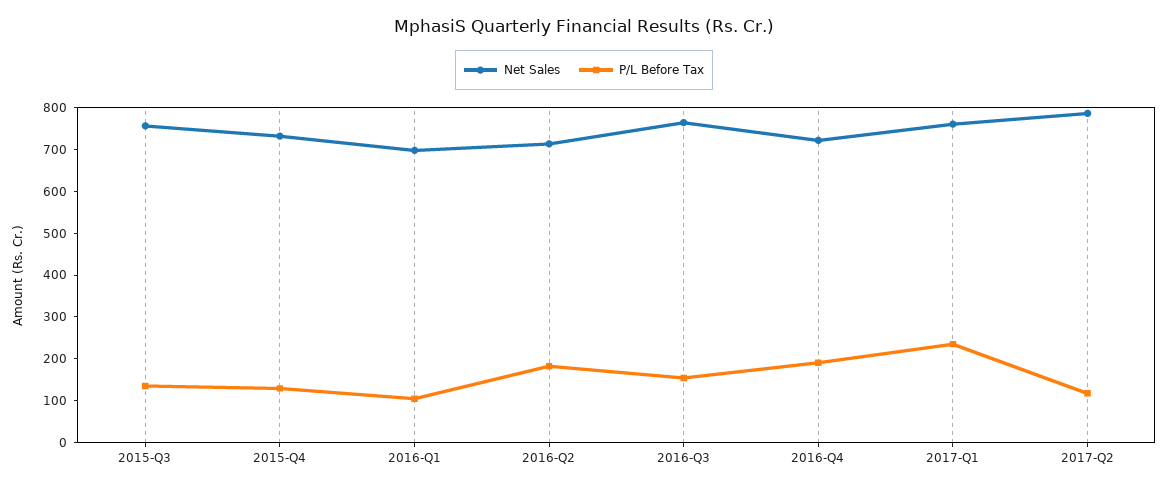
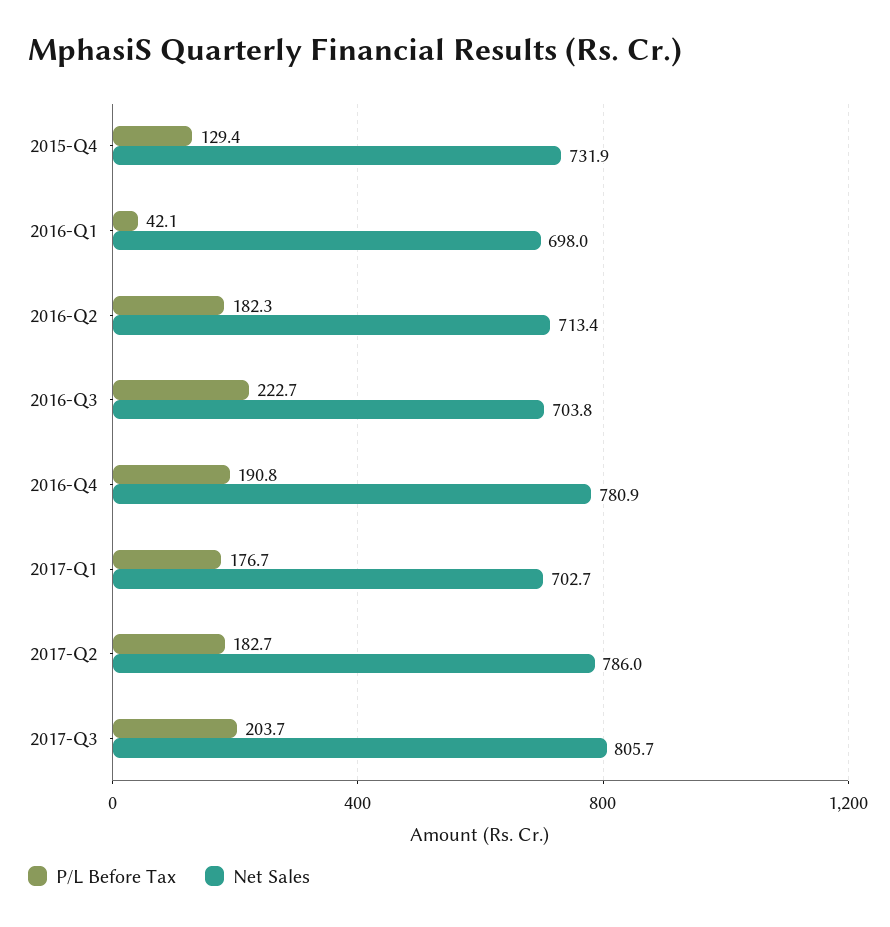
Net Sales, 2015-Q3: 760 -> none
P/L Before Tax, 2015-Q3: 140 -> none
P/L Before Tax, 2016-Q1: 100 -> 42.1
Net Sales, 2016-Q3: 760 -> 703.8
P/L Before Tax, 2016-Q3: 160 -> 222.7
Net Sales, 2016-Q4: 720 -> 780.9
Net Sales, 2017-Q1: 760 -> 702.7
P/L Before Tax, 2017-Q1: 240 -> 176.7
P/L Before Tax, 2017-Q2: 120 -> 182.7
P/L Before Tax, 2017-Q3: none -> 203.7
Net Sales, 2017-Q3: none -> 805.7

